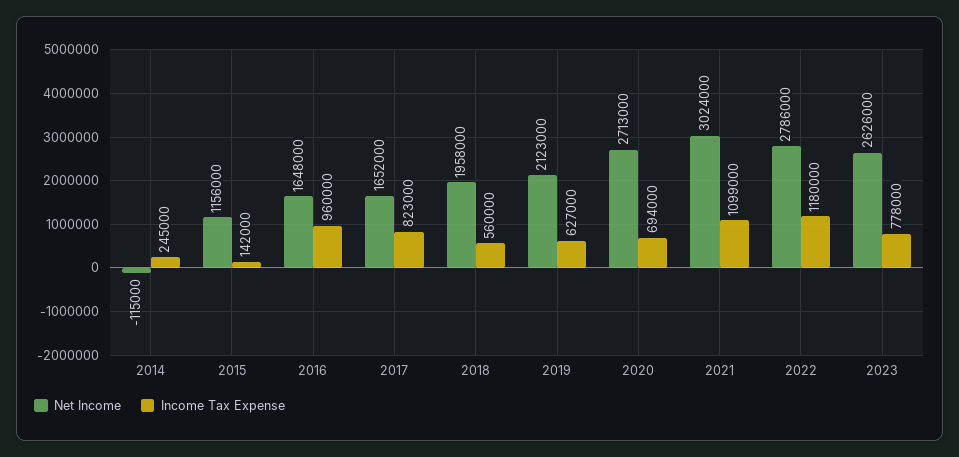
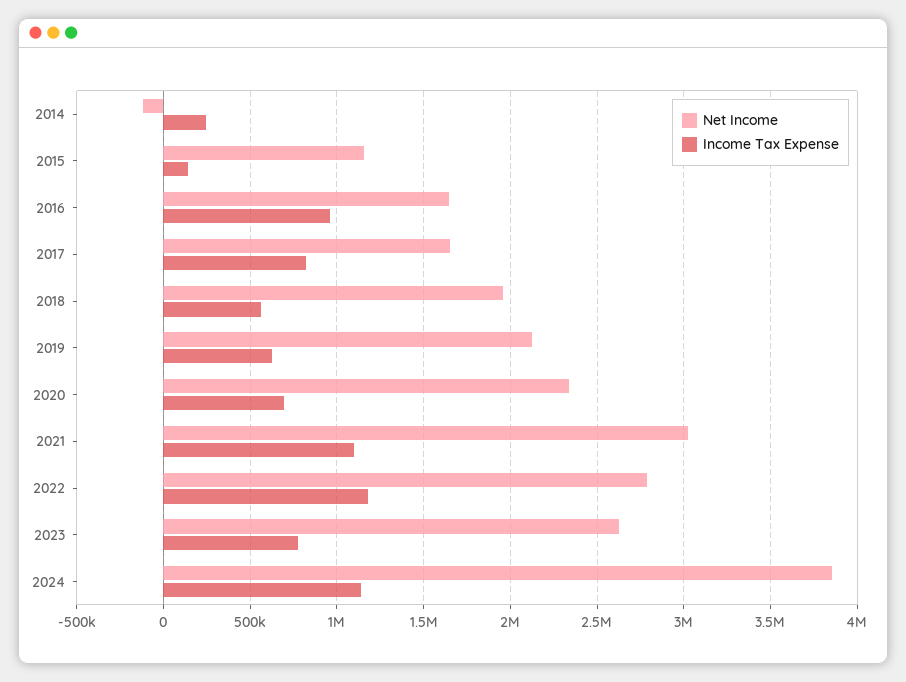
Net Income, 2020: 2713000 -> 2350000
Net Income, 2024: none -> 3850000
Income Tax Expense, 2024: none -> 1150000

